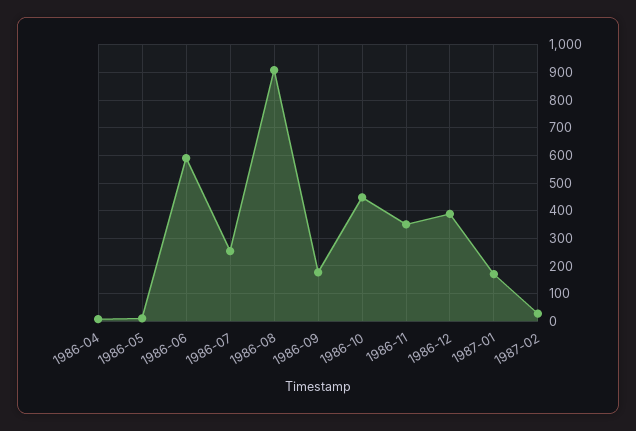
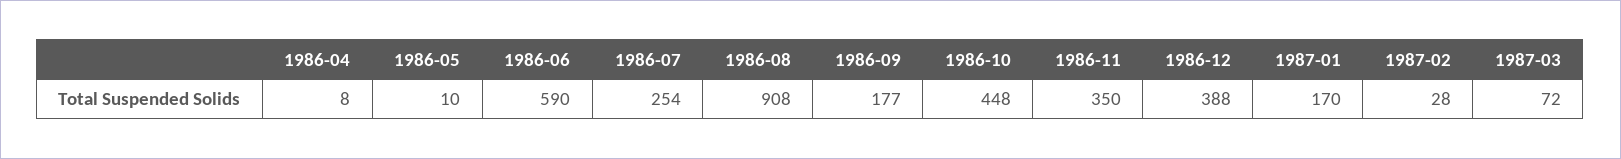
1987-03: none -> 72

